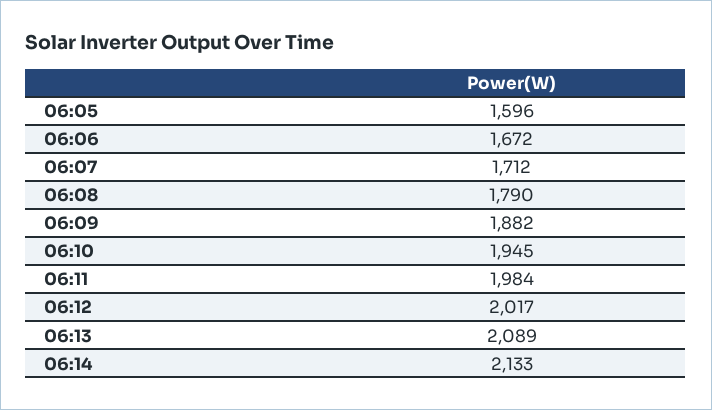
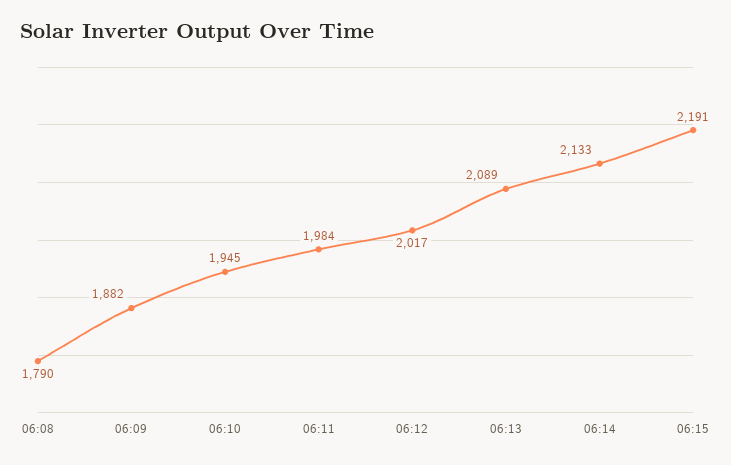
06:05: 1596 -> none
06:06: 1672 -> none
06:07: 1712 -> none
06:15: none -> 2191

